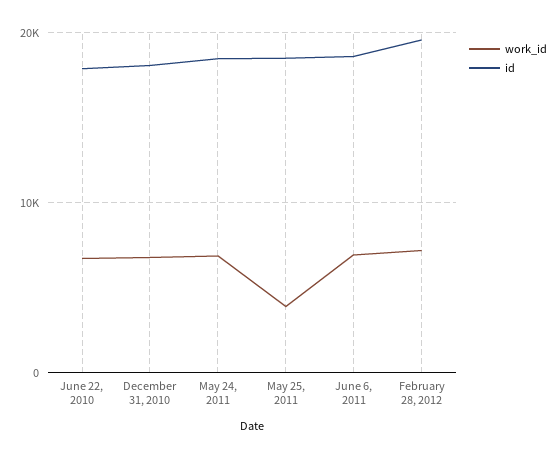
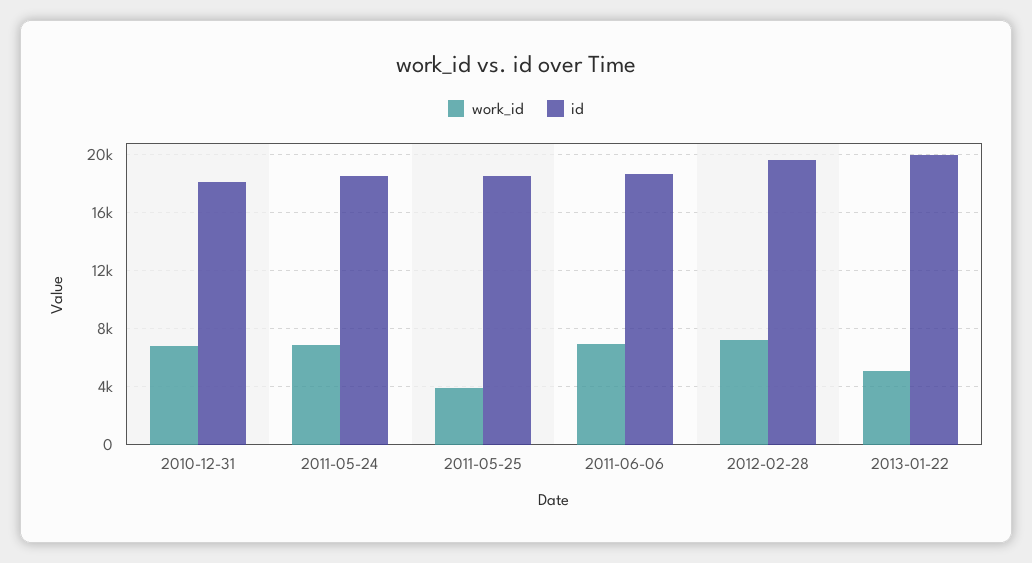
work_id, June 22, 2010: 7000 -> none
id, June 22, 2010: 18000 -> none
work_id, 2013-01-22: none -> 5000
id, 2013-01-22: none -> 20000

